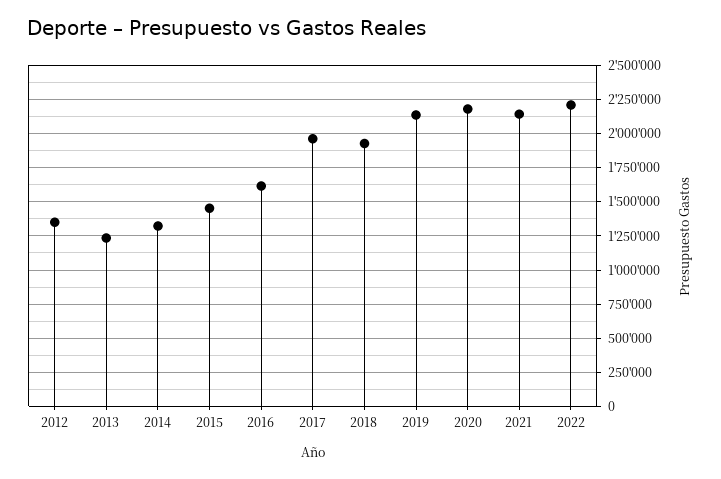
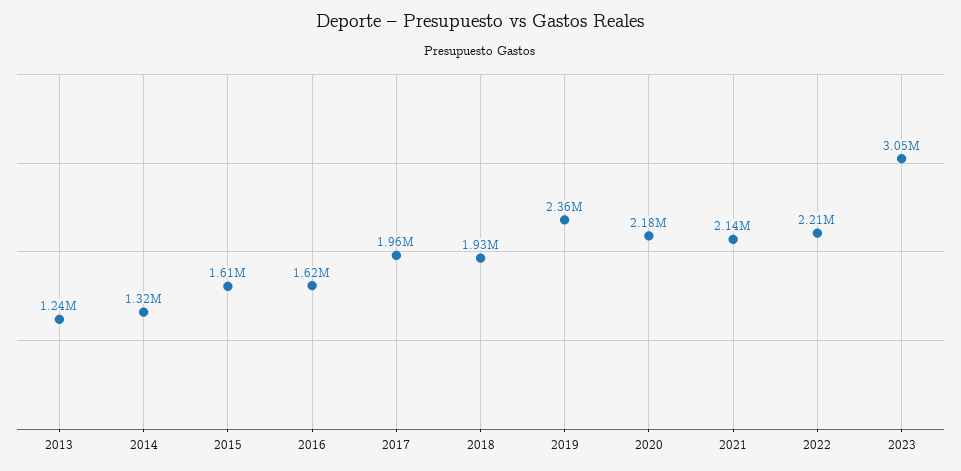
2012: 1350000 -> none
2015: 1450000 -> 1610000
2019: 2150000 -> 2360000
2023: none -> 3050000

